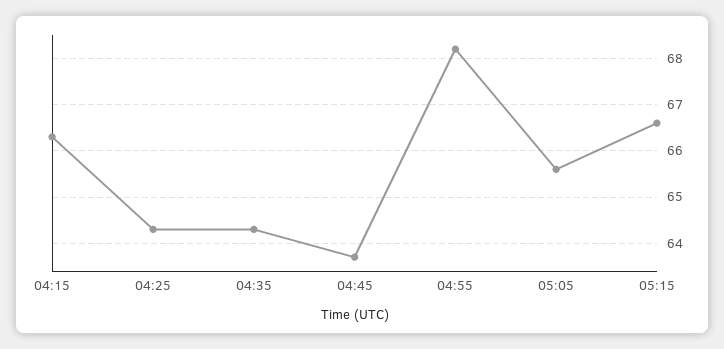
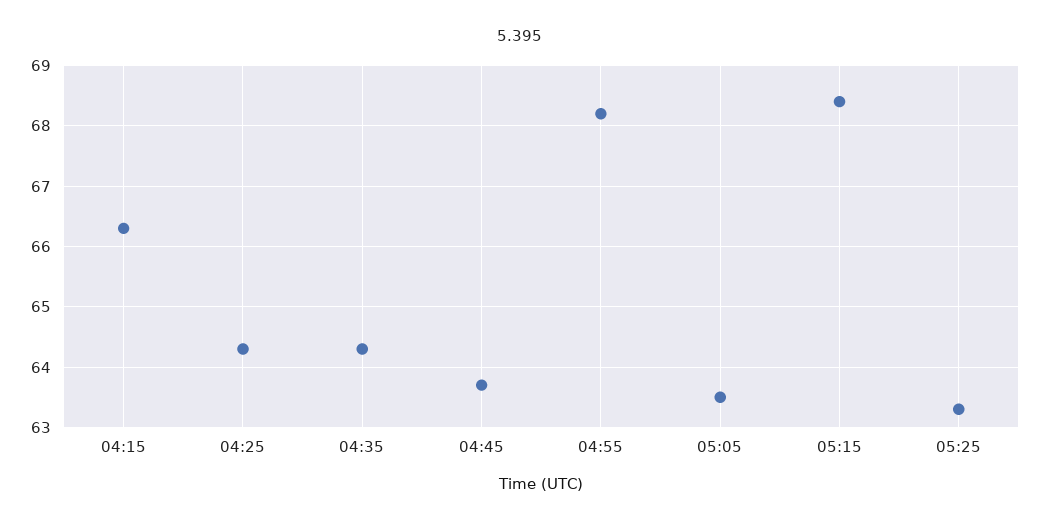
05:05: 65.5 -> 63.5
05:15: 66.5 -> 68.4
05:25: none -> 63.3

